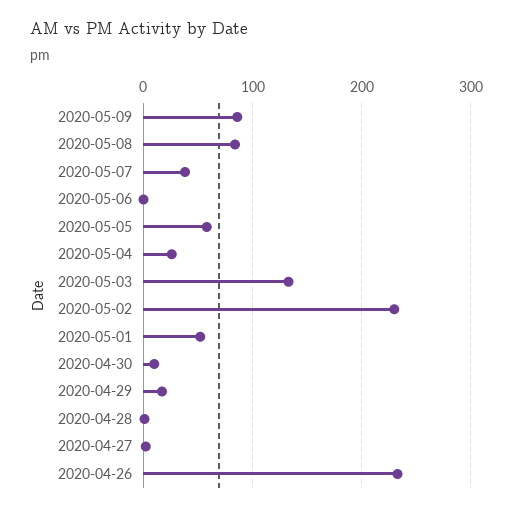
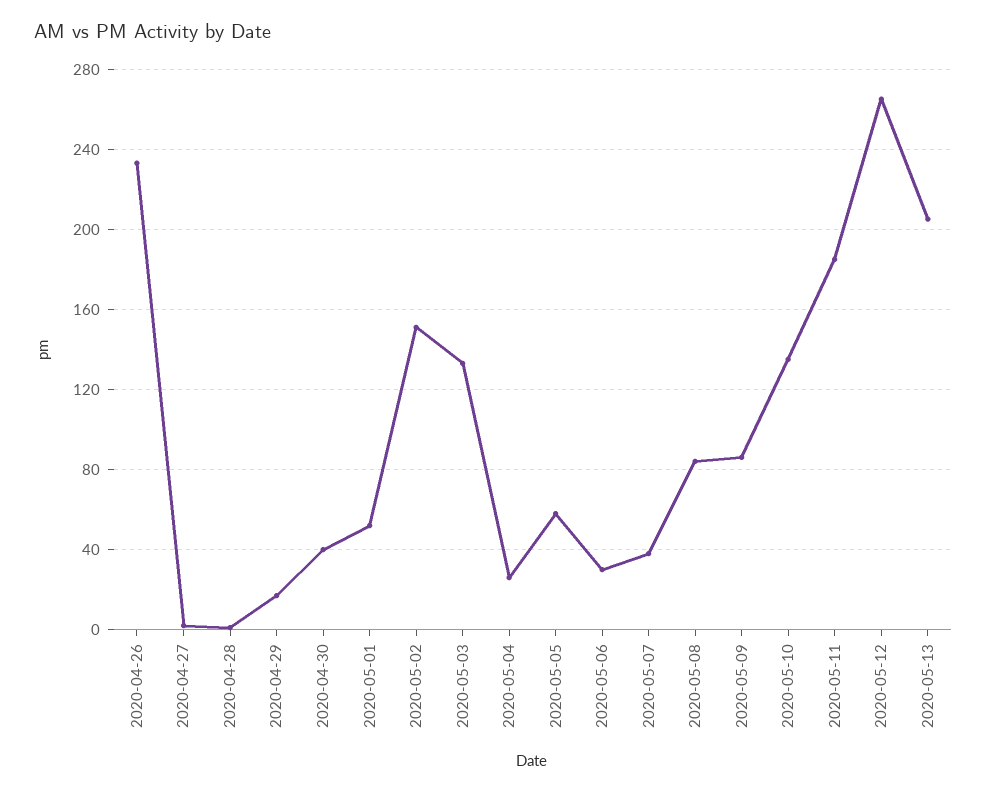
2020-05-06: 0 -> 30
2020-05-02: 230 -> 150
2020-04-30: 10 -> 40
2020-05-10: none -> 135
2020-05-11: none -> 185
2020-05-12: none -> 265
2020-05-13: none -> 205

